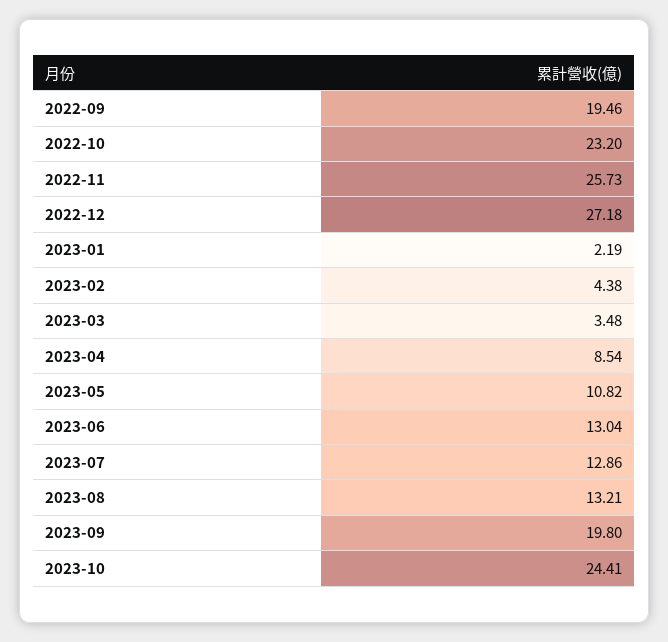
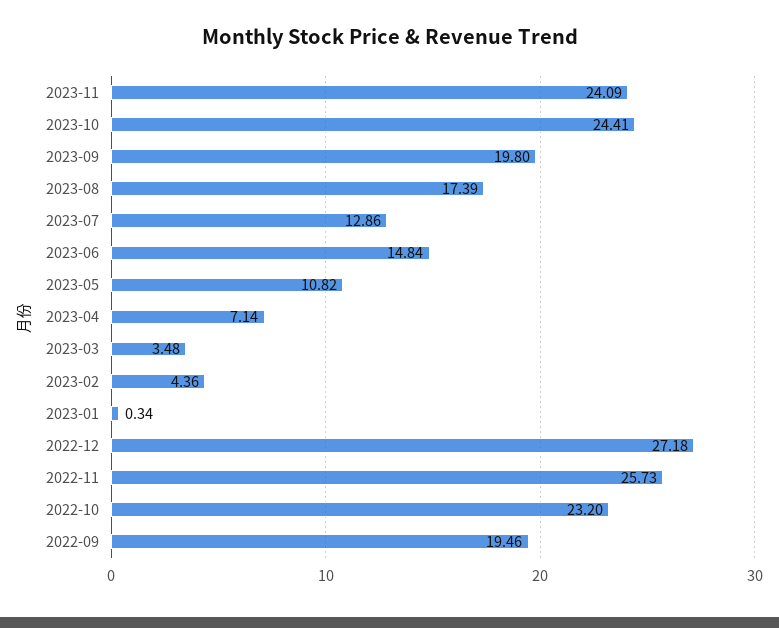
2023-01: 2.19 -> 0.34
2023-02: 4.38 -> 4.36
2023-04: 8.54 -> 7.14
2023-06: 13.04 -> 14.84
2023-08: 13.21 -> 17.39
2023-11: none -> 24.09

